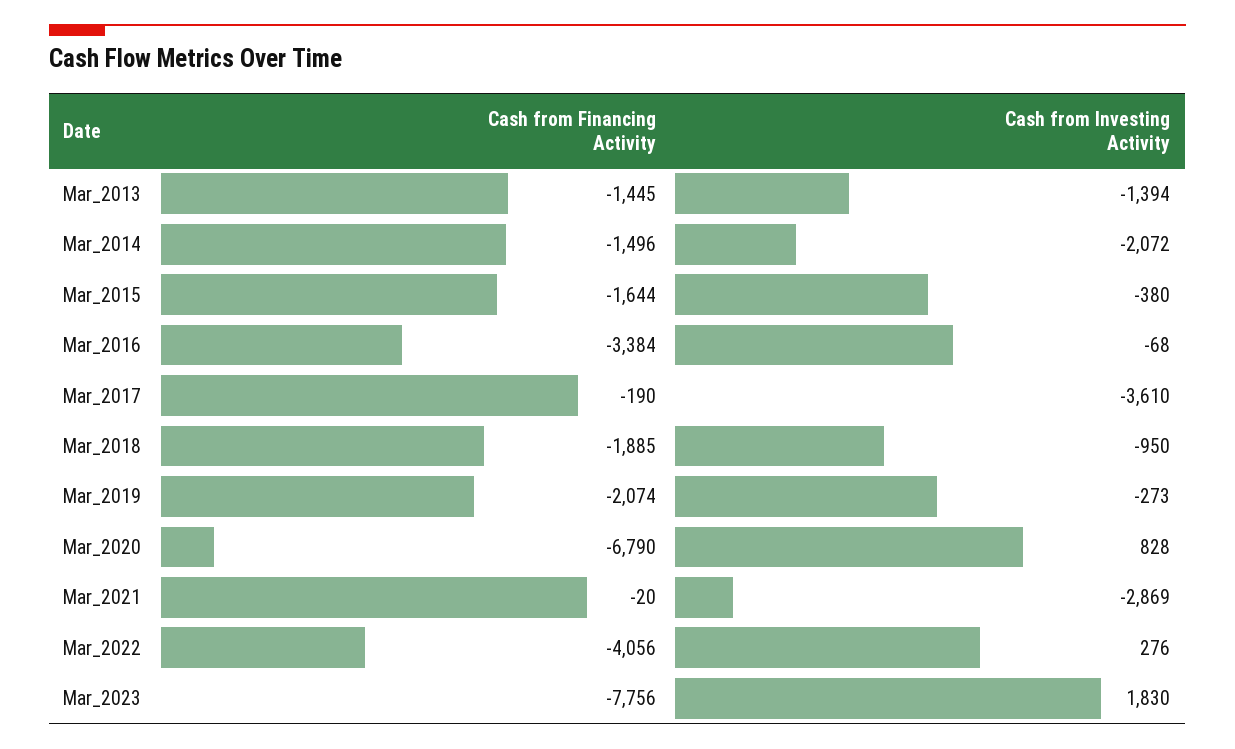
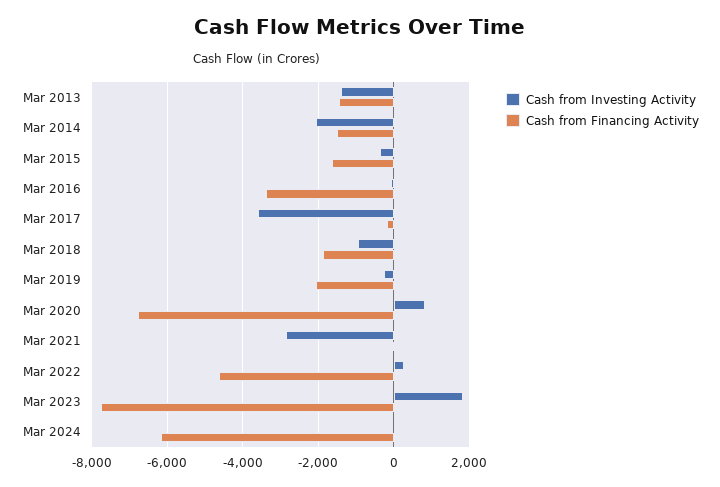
Cash from Financing Activity, Mar_2022: -4056 -> -4600
Cash from Investing Activity, Mar 2024: none -> 0
Cash from Financing Activity, Mar 2024: none -> -6200

